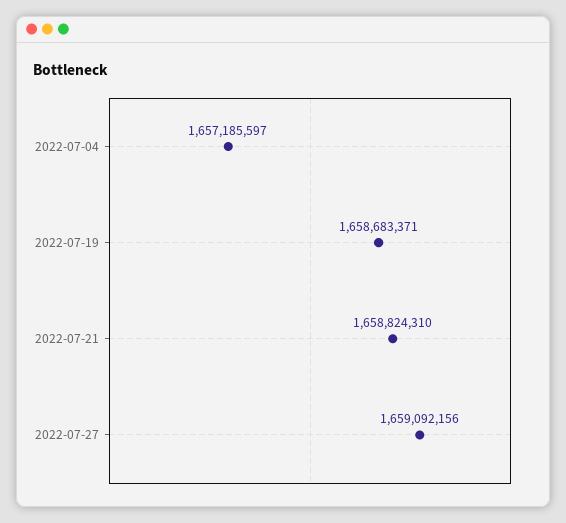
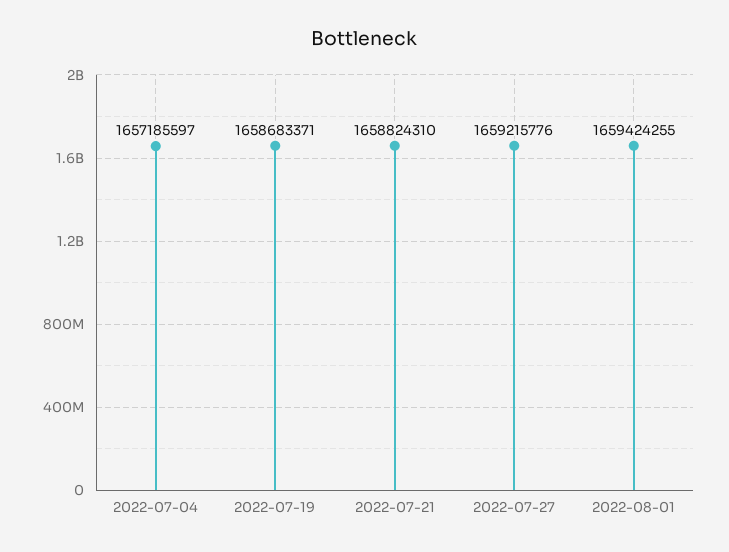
2022-07-27: 1659092156 -> 1659215776
2022-08-01: none -> 1659424255

